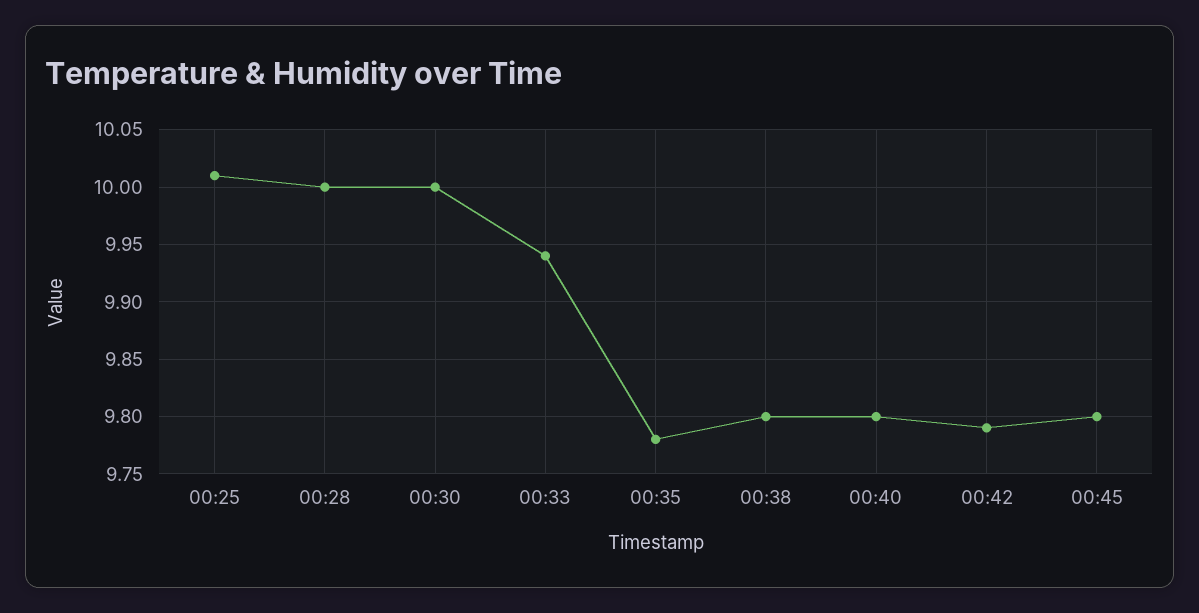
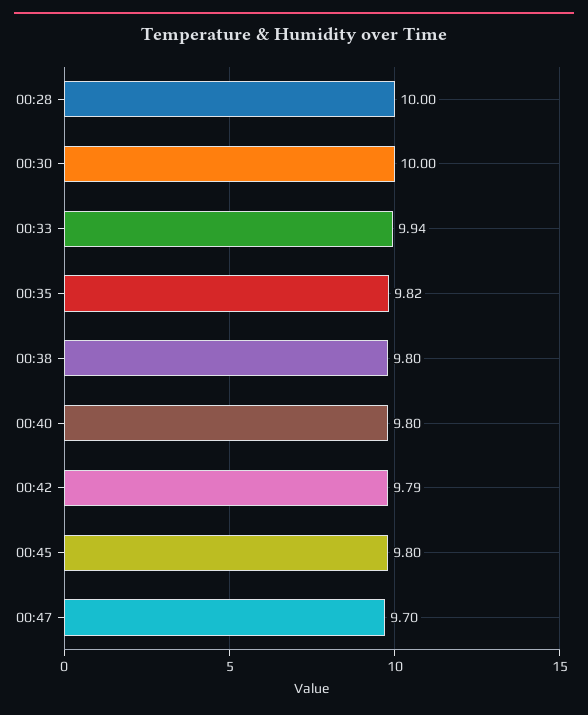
00:25: 10.01 -> none
00:35: 9.78 -> 9.82
00:47: none -> 9.7

